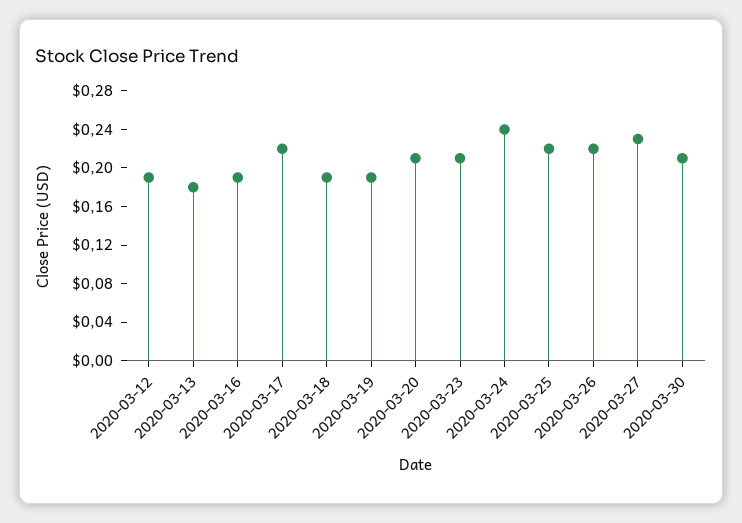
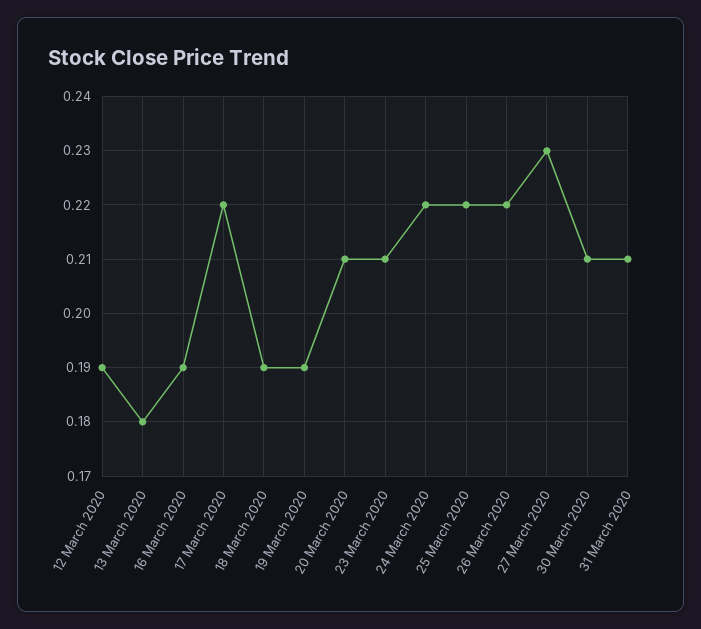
2020-03-24: 0.24 -> 0.22
31 March 2020: none -> 0.21

